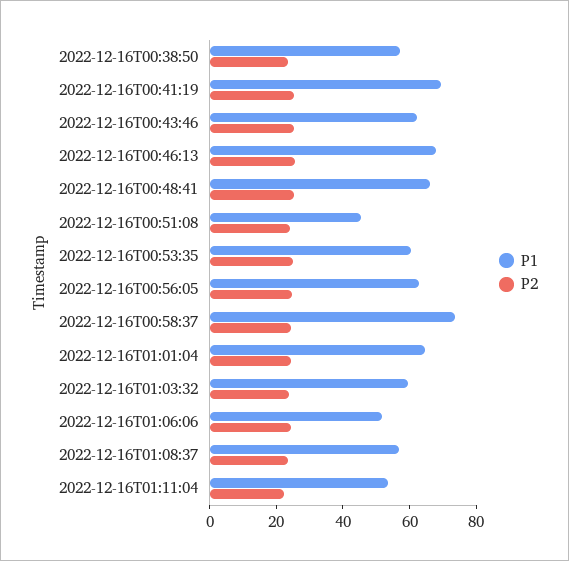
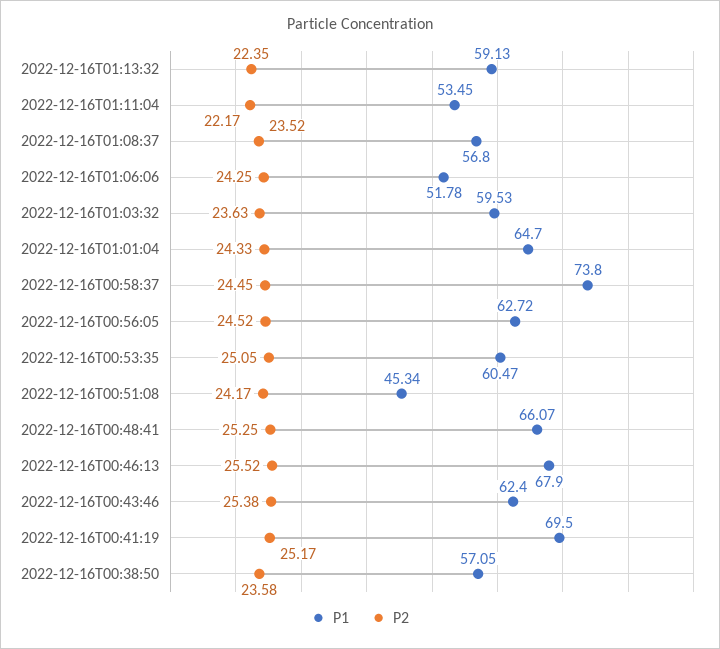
P1, 2022-12-16T01:13:32: none -> 59.13
P2, 2022-12-16T01:13:32: none -> 22.35

